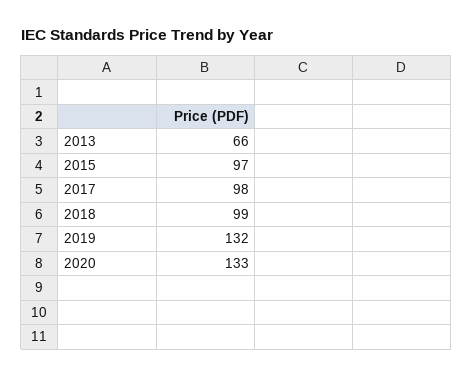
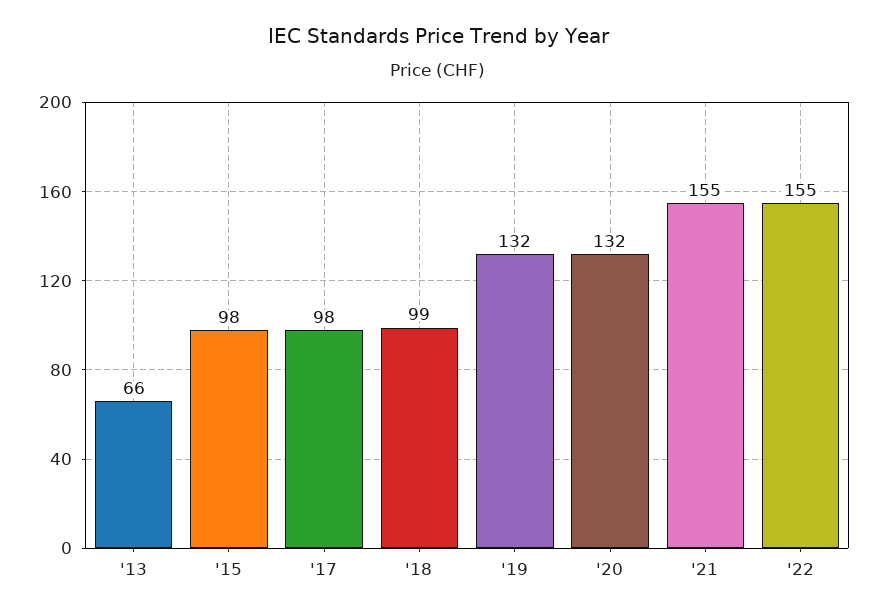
2015: 97 -> 98
2020: 133 -> 132
'21: none -> 155
'22: none -> 155

